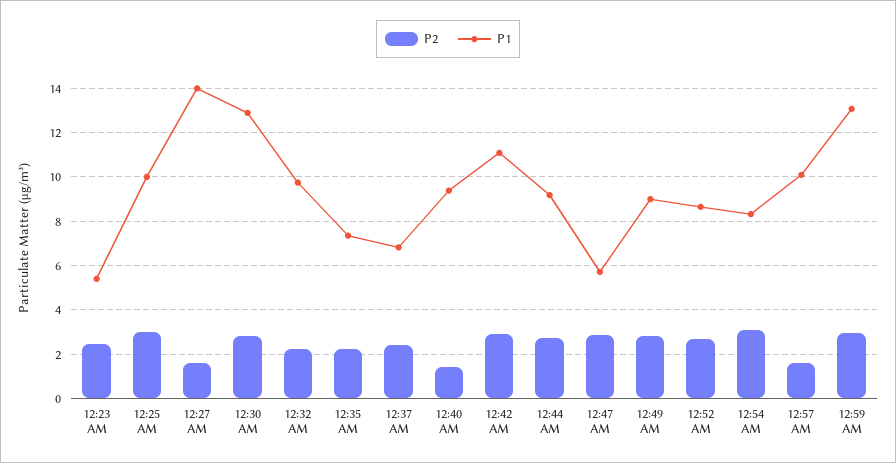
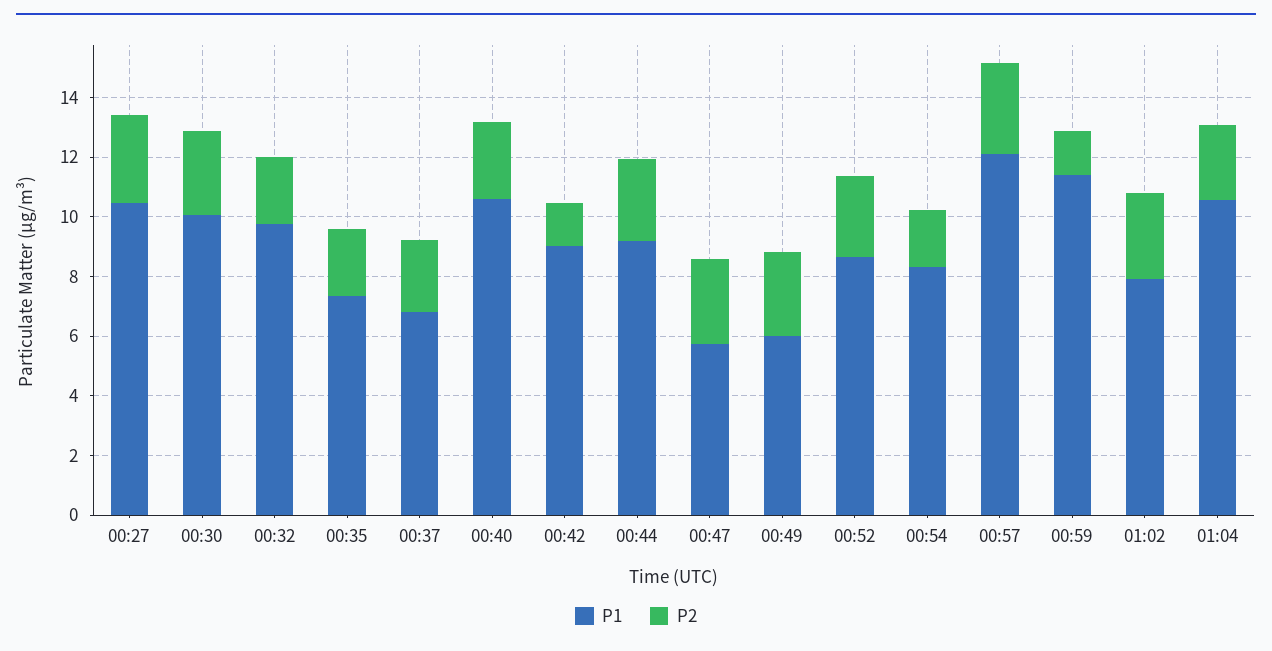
P2, 12:23 AM: 2.5 -> none
P1, 12:23 AM: 5.5 -> none
P2, 12:25 AM: 3 -> none
P1, 12:25 AM: 10 -> none
P2, 12:27 AM: 1.5 -> 3
P1, 12:27 AM: 14 -> 10.5
P1, 12:30 AM: 13 -> 10
P2, 12:40 AM: 1.5 -> 2.5
P1, 12:40 AM: 9.5 -> 10.5
P2, 12:42 AM: 3 -> 1.5
P1, 12:42 AM: 11 -> 9
P1, 12:49 AM: 9 -> 6
P2, 12:54 AM: 3 -> 2
P2, 12:57 AM: 1.5 -> 3
P1, 12:57 AM: 10 -> 12
P2, 12:59 AM: 3 -> 1.5
P1, 12:59 AM: 13 -> 11.5
P1, 01:02: none -> 8
P2, 01:02: none -> 3
P1, 01:04: none -> 10.5
P2, 01:04: none -> 2.5

